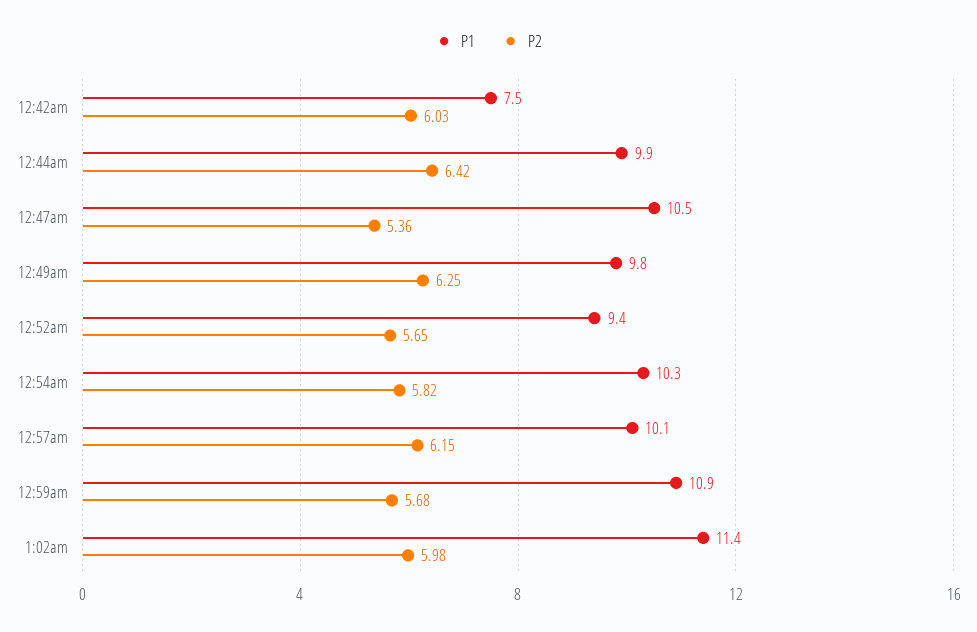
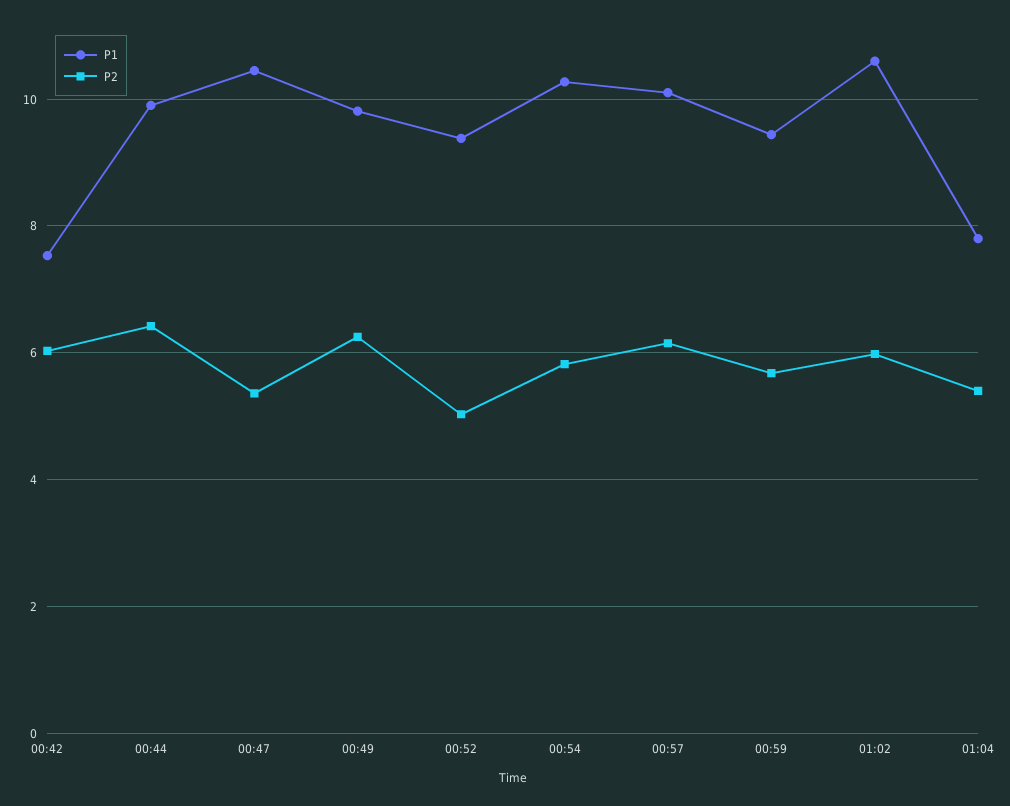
P2, 12:52am: 5.65 -> 5
P1, 12:59am: 10.9 -> 9.4
P1, 1:02am: 11.4 -> 10.6
P1, 01:04: none -> 7.8
P2, 01:04: none -> 5.4

